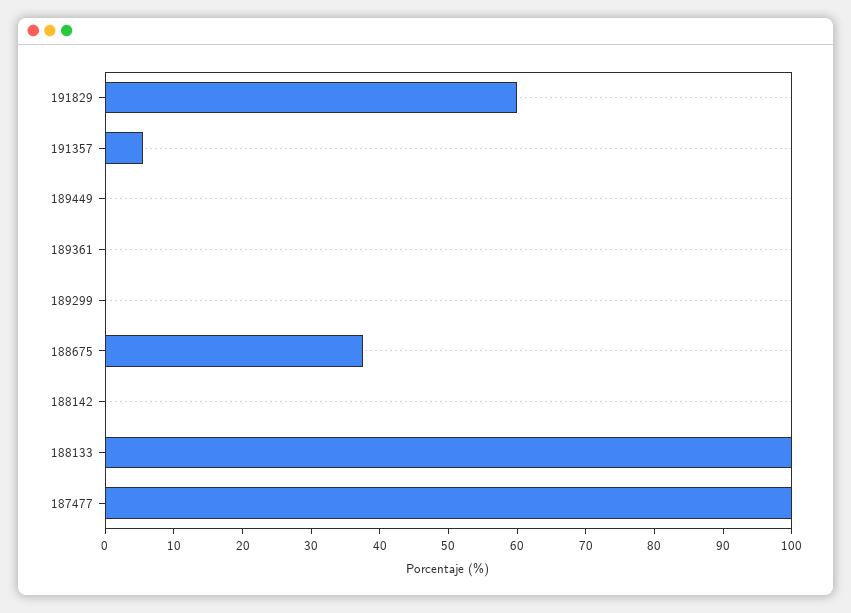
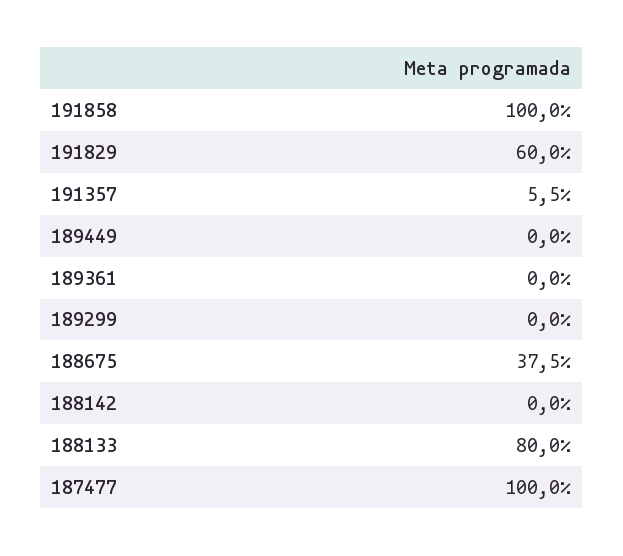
188133: 100 -> 80
191858: none -> 100

